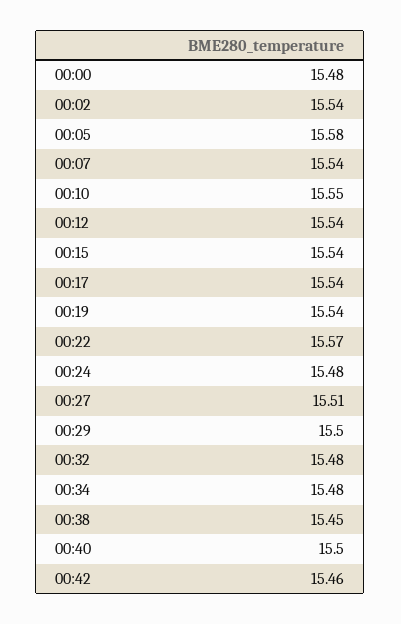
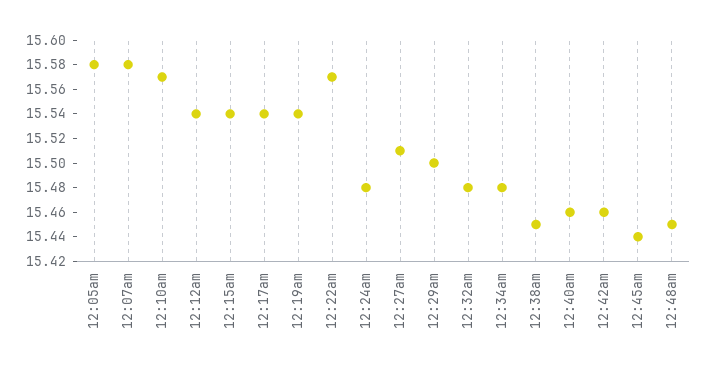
00:00: 15.48 -> none
00:02: 15.54 -> none
00:07: 15.54 -> 15.58
00:10: 15.55 -> 15.57
00:40: 15.5 -> 15.46
12:45am: none -> 15.44
12:48am: none -> 15.45

